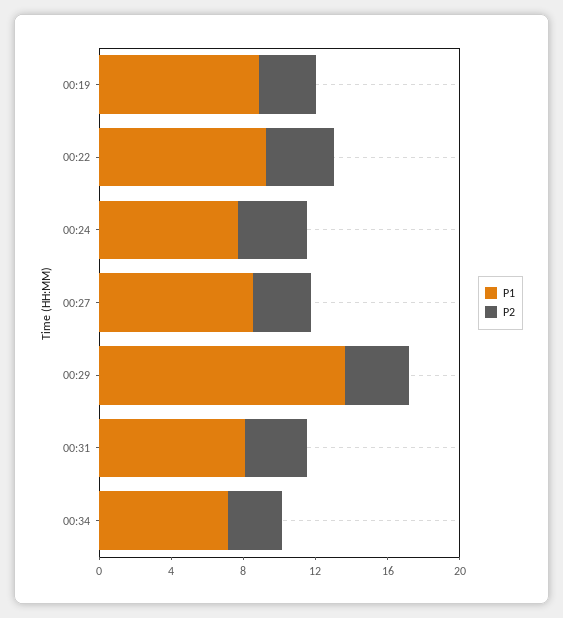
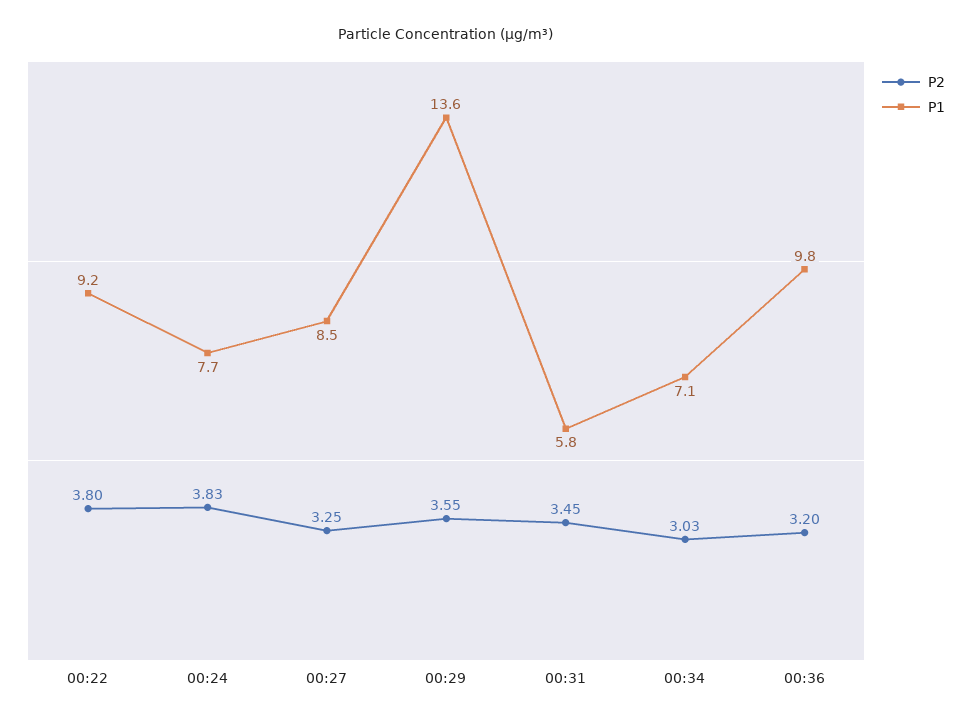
P1, 00:19: 9 -> none
P2, 00:19: 3 -> none
P1, 00:31: 8 -> 5.8
P2, 00:36: none -> 3.2
P1, 00:36: none -> 9.8

